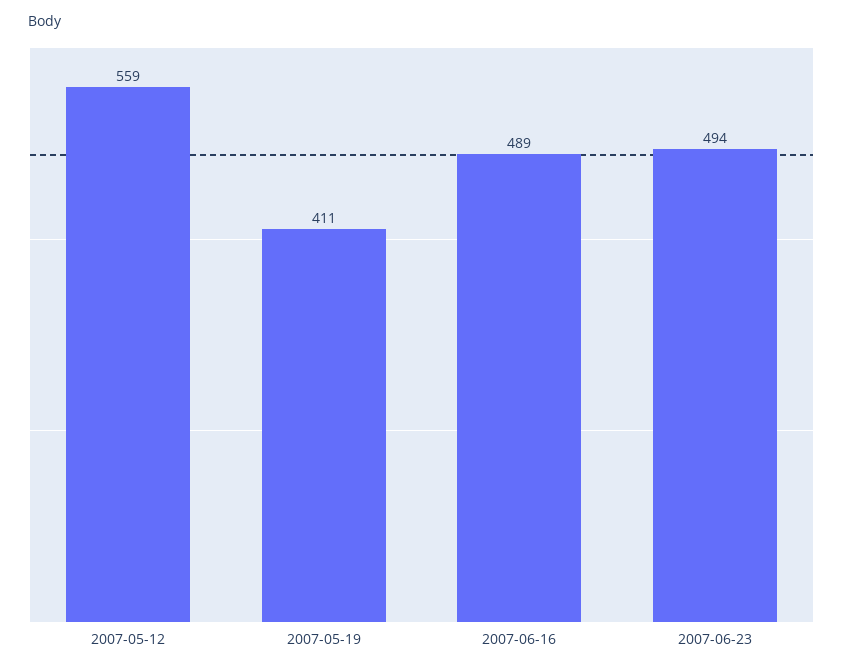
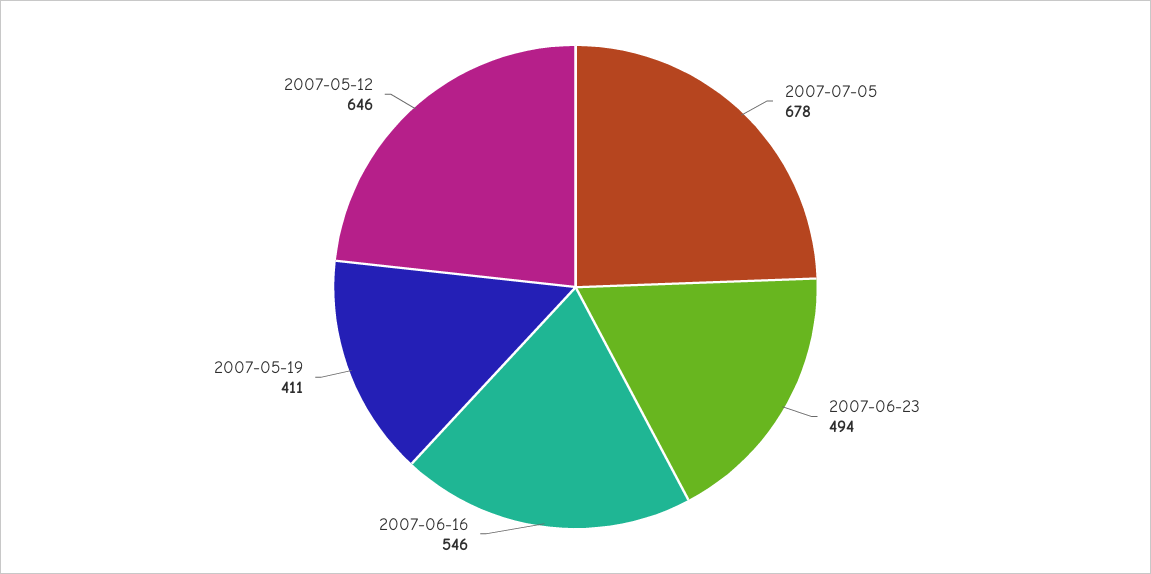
2007-05-12: 559 -> 646
2007-06-16: 489 -> 546
2007-07-05: none -> 678

